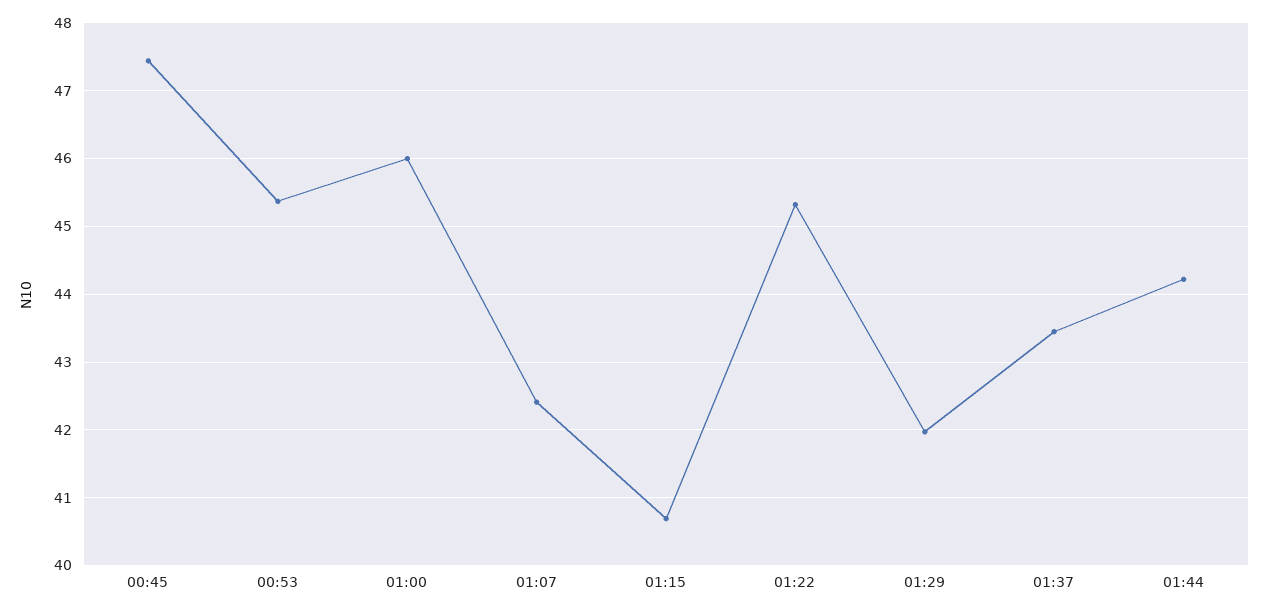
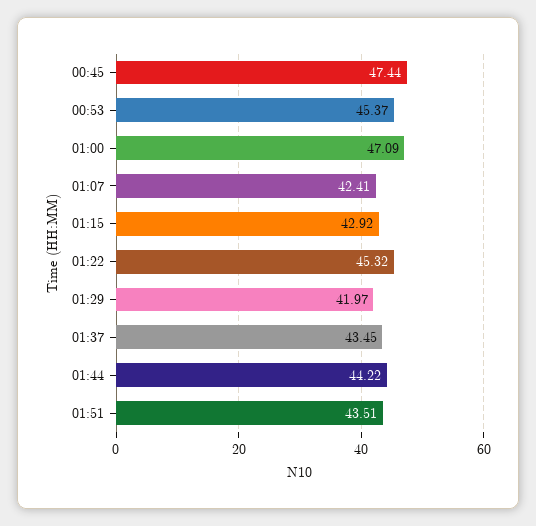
01:00: 46 -> 47.09
01:15: 40.7 -> 42.92
01:51: none -> 43.51

